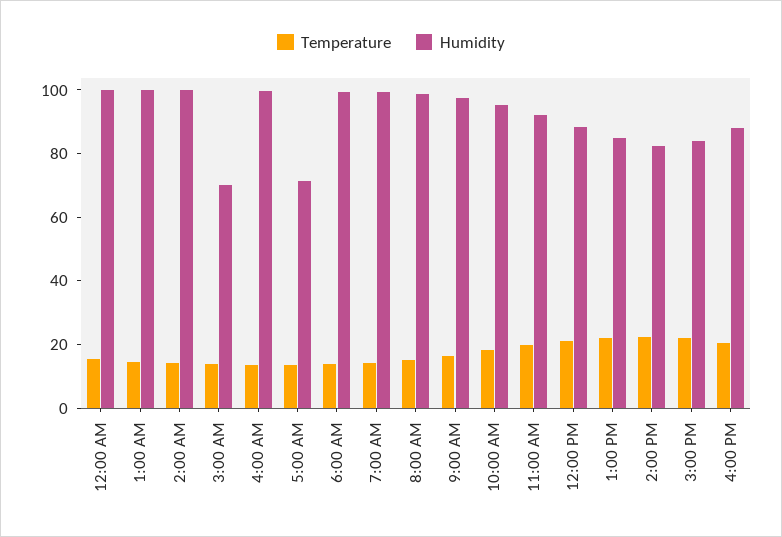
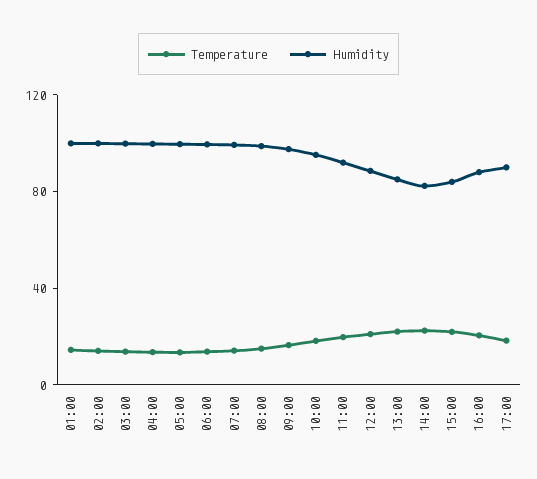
Temperature, 12:00 AM: 15 -> none
Humidity, 12:00 AM: 100 -> none
Humidity, 3:00 AM: 70 -> 100
Humidity, 5:00 AM: 70 -> 100
Temperature, 17:00: none -> 20
Humidity, 17:00: none -> 90

